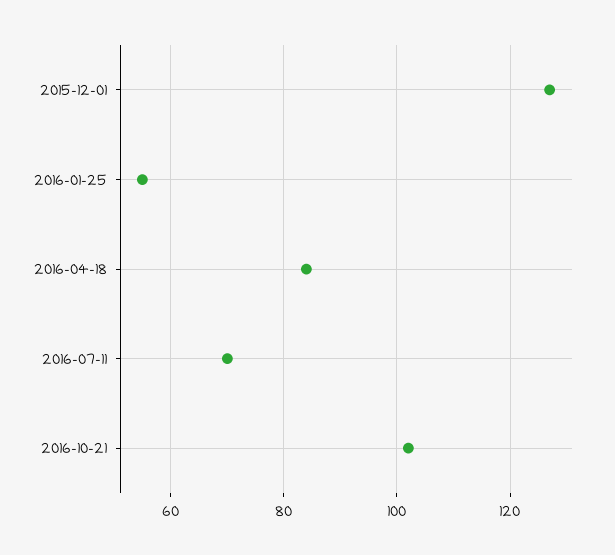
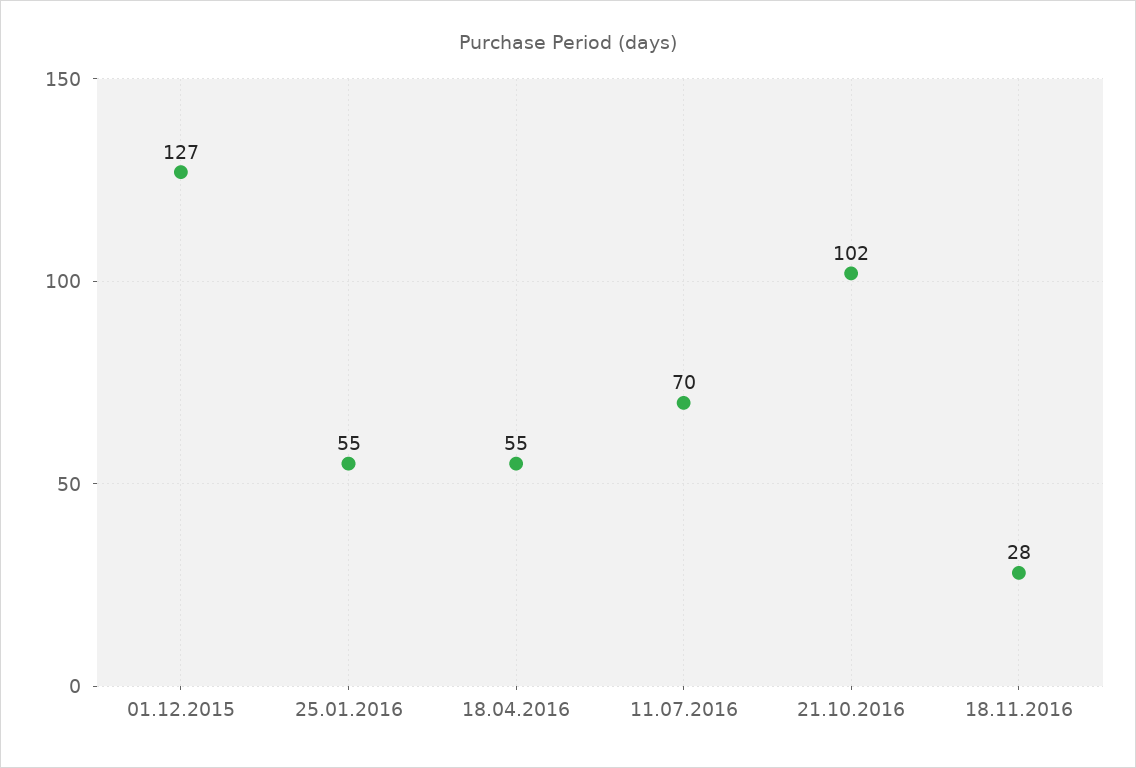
2016-04-18: 85 -> 55
18.11.2016: none -> 28

